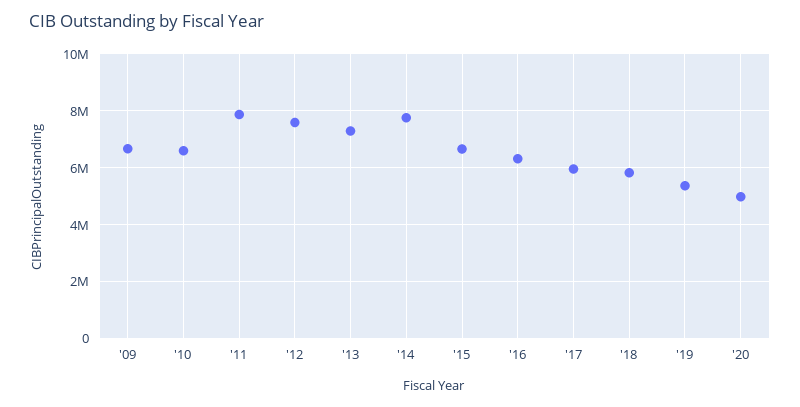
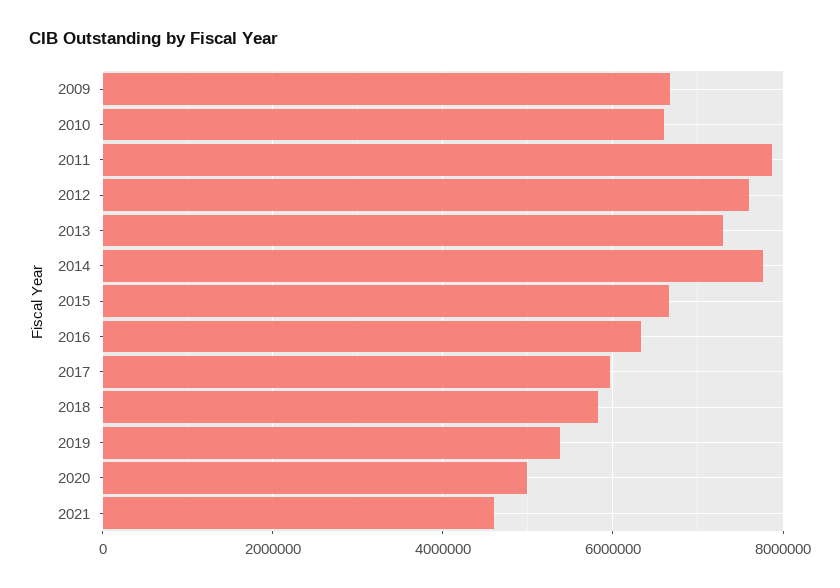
2021: none -> 4600000

